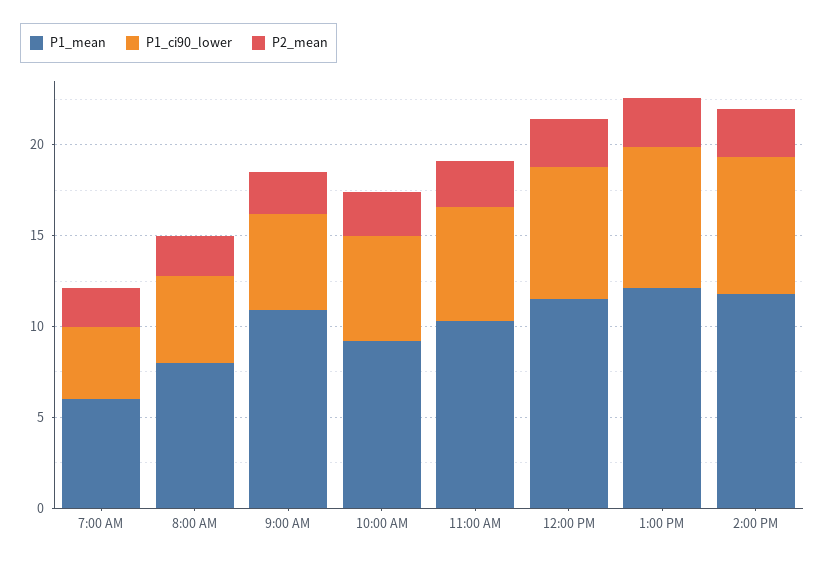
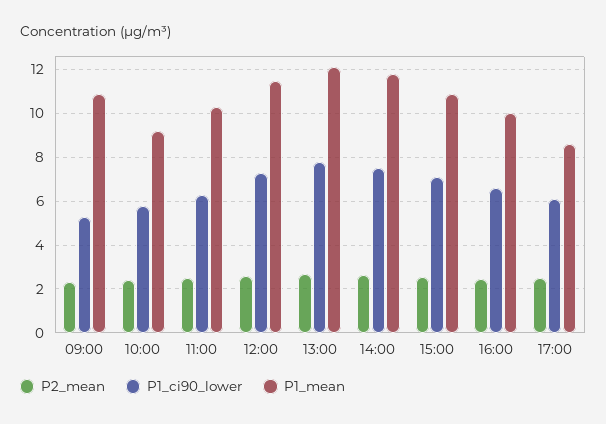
P1_mean, 7:00 AM: 6 -> none
P1_ci90_lower, 7:00 AM: 4 -> none
P2_mean, 7:00 AM: 2 -> none
P1_mean, 8:00 AM: 8 -> none
P1_ci90_lower, 8:00 AM: 5 -> none
P2_mean, 8:00 AM: 2 -> none
P2_mean, 15:00: none -> 2.5
P1_ci90_lower, 15:00: none -> 7
P1_mean, 15:00: none -> 11
P2_mean, 16:00: none -> 2.5
P1_ci90_lower, 16:00: none -> 6.5
P1_mean, 16:00: none -> 10
P2_mean, 17:00: none -> 2.5
P1_ci90_lower, 17:00: none -> 6
P1_mean, 17:00: none -> 8.5

